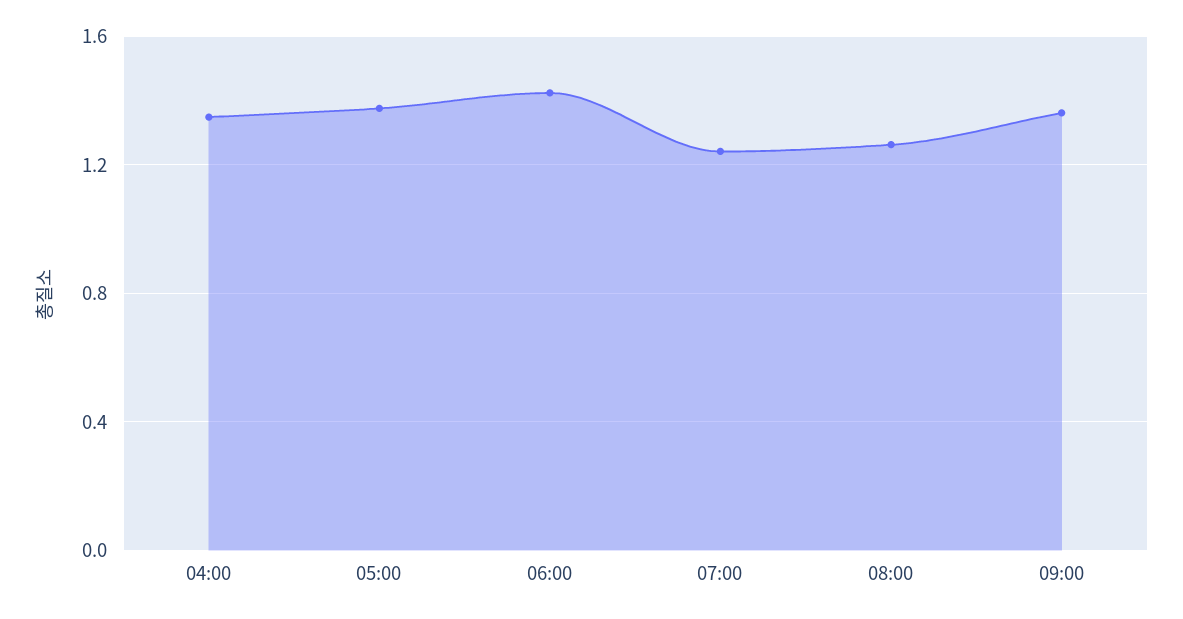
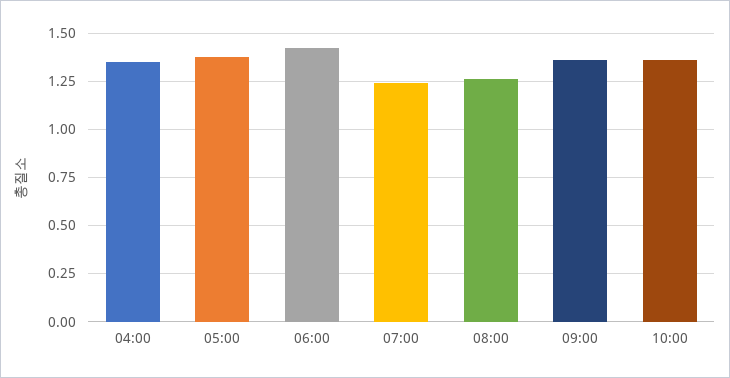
10:00: none -> 1.35

